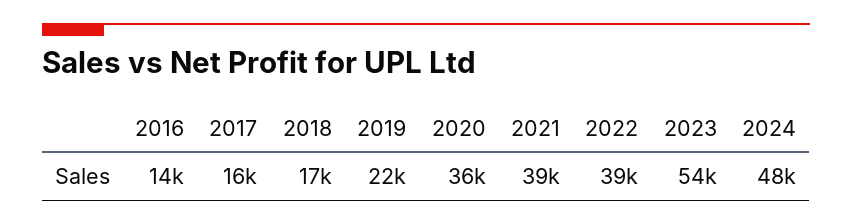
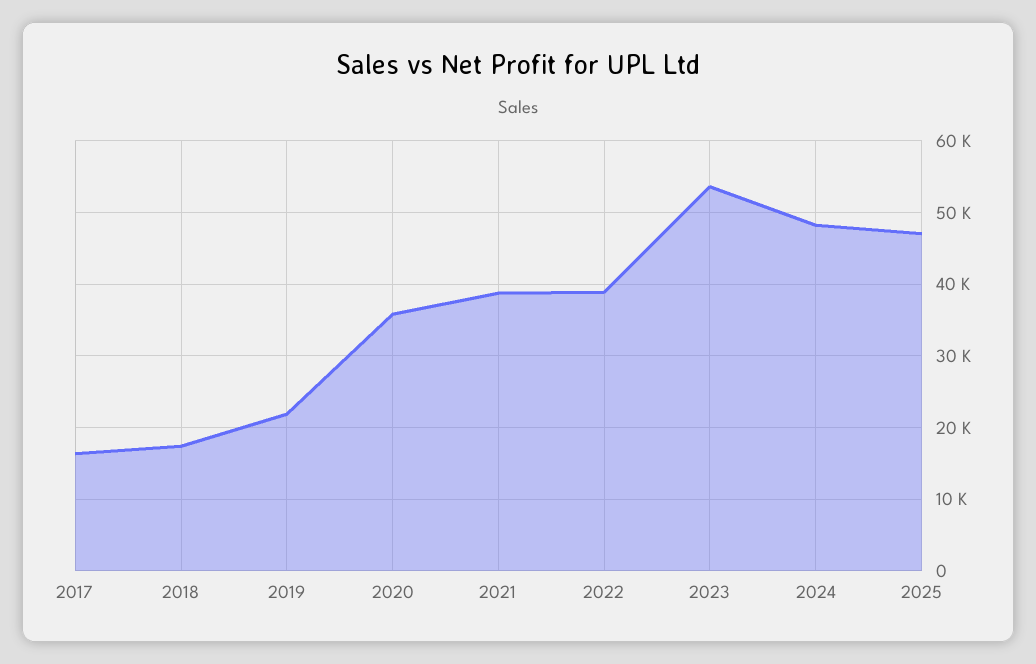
2016: 14000 -> none
2025: none -> 47000

